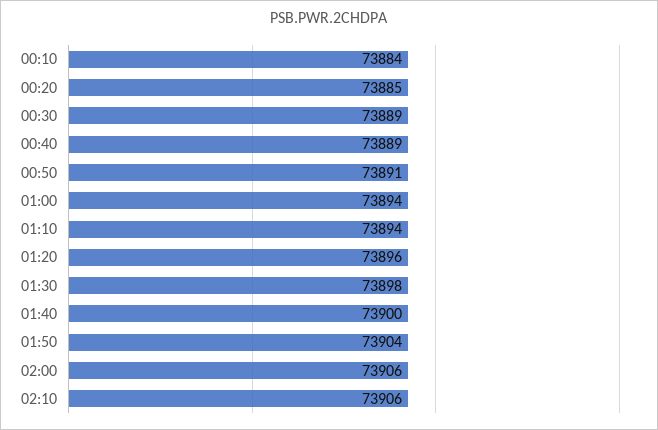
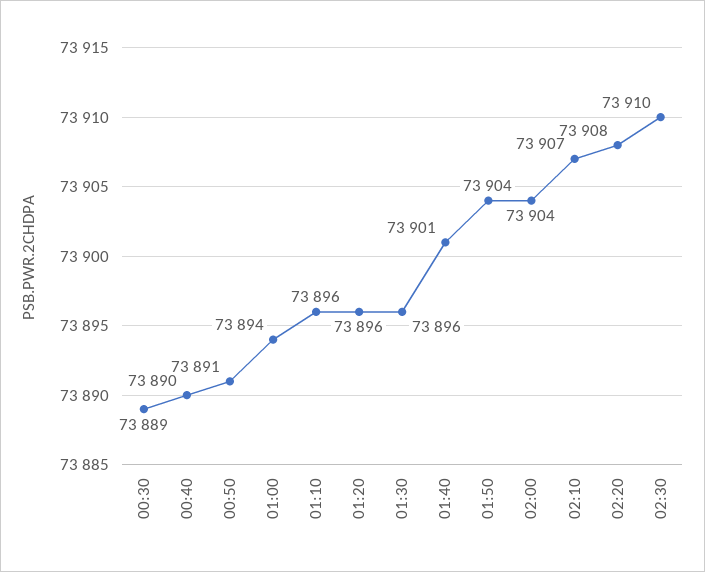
00:10: 73884 -> none
00:20: 73885 -> none
00:40: 73889 -> 73890
01:10: 73894 -> 73896
01:30: 73898 -> 73896
01:40: 73900 -> 73901
02:00: 73906 -> 73904
02:10: 73906 -> 73907
02:20: none -> 73908
02:30: none -> 73910

